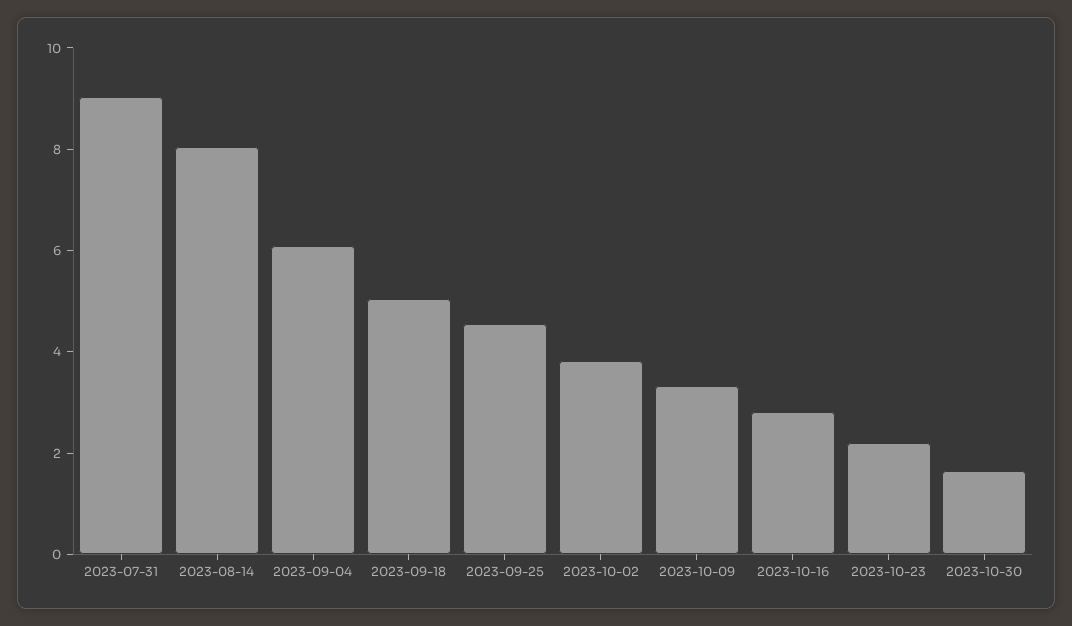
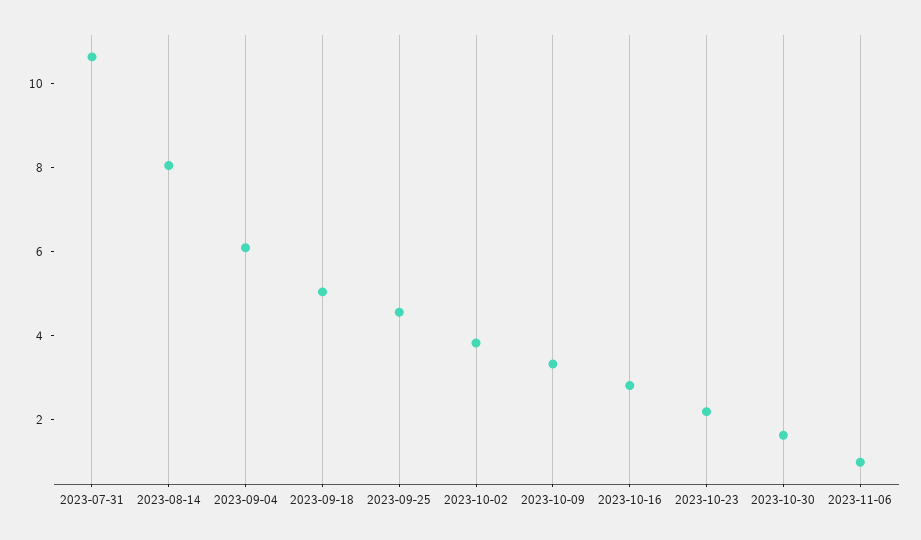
2023-07-31: 9 -> 10.5
2023-11-06: none -> 1

